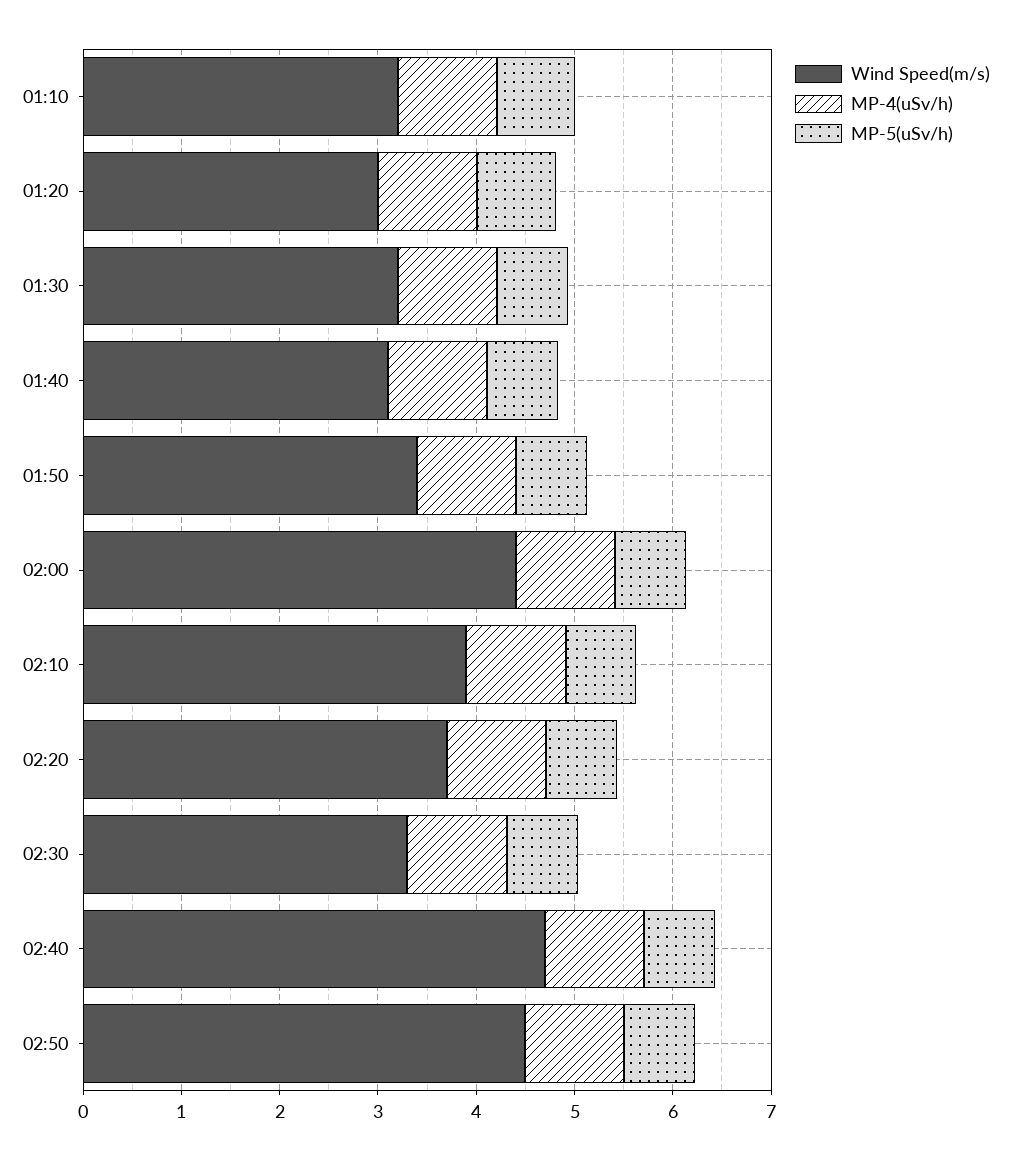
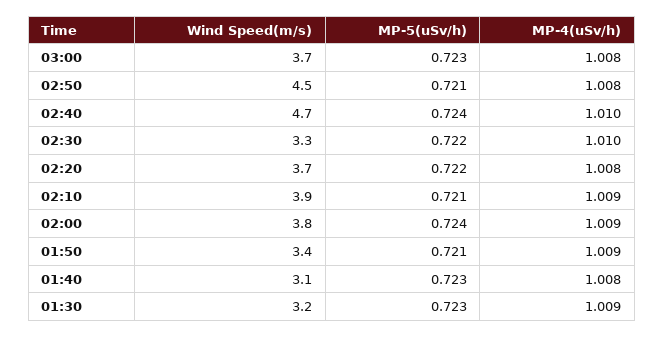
Wind Speed(m/s), 01:10: 3.2 -> none
MP-4(uSv/h), 01:10: 1 -> none
MP-5(uSv/h), 01:10: 0.8 -> none
Wind Speed(m/s), 01:20: 3 -> none
MP-4(uSv/h), 01:20: 1 -> none
MP-5(uSv/h), 01:20: 0.8 -> none
Wind Speed(m/s), 02:00: 4.4 -> 3.8
Wind Speed(m/s), 03:00: none -> 3.7
MP-5(uSv/h), 03:00: none -> 0.723
MP-4(uSv/h), 03:00: none -> 1.008

